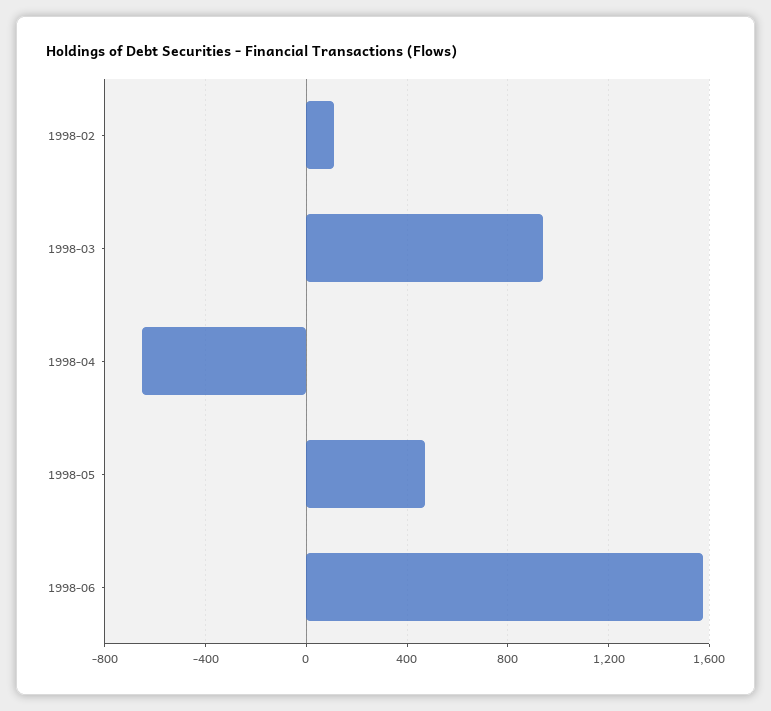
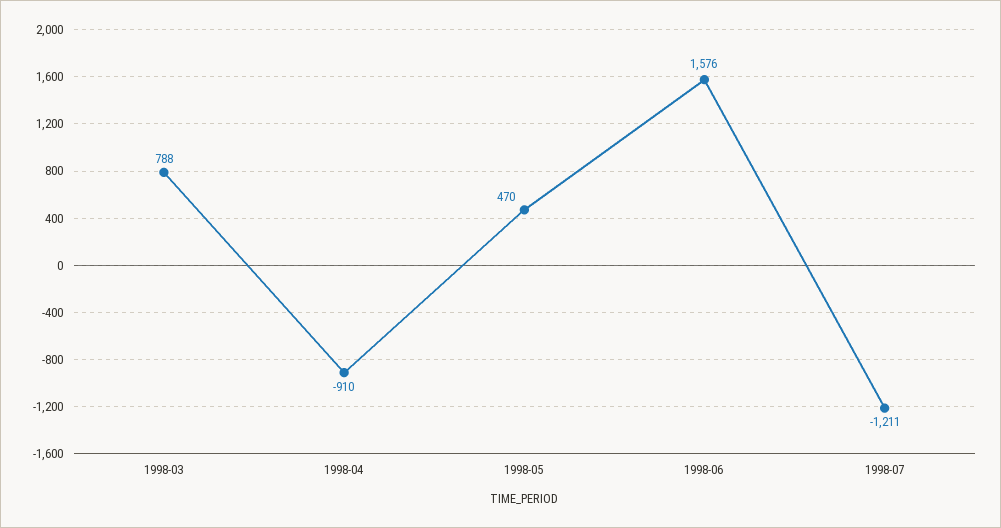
1998-02: 100 -> none
1998-03: 950 -> 788
1998-04: -650 -> -910
1998-07: none -> -1211

